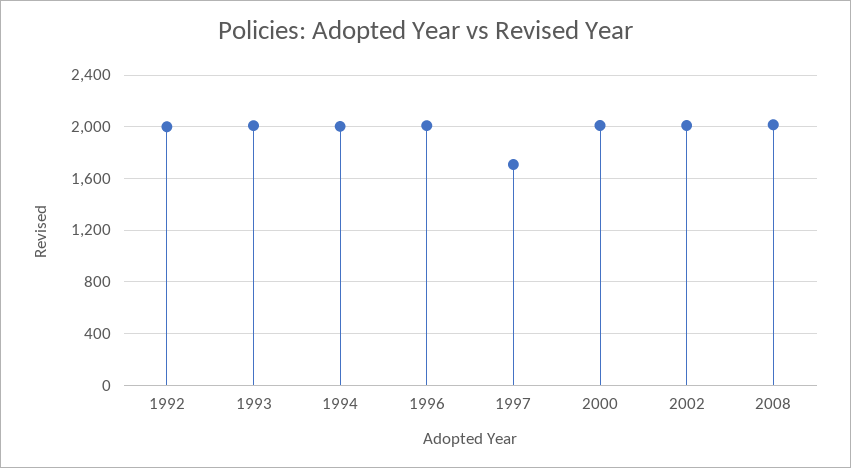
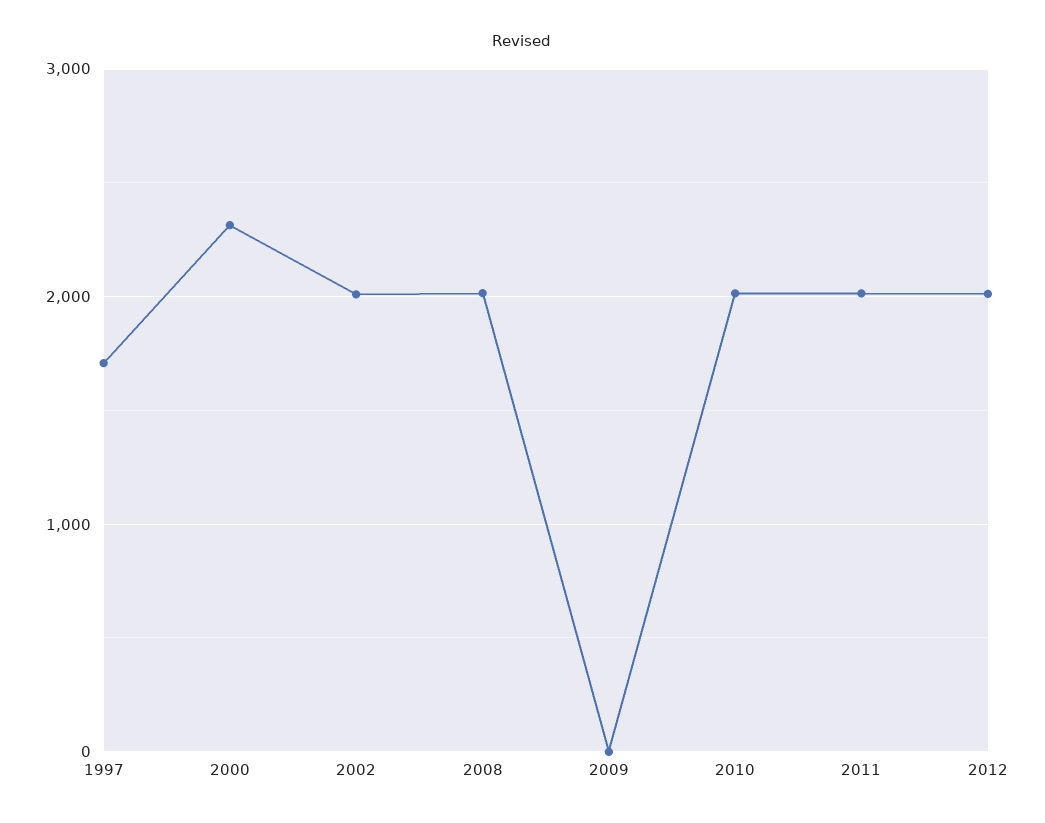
1992: 2000 -> none
1993: 2000 -> none
1994: 2000 -> none
1996: 2000 -> none
2000: 2000 -> 2300
2009: none -> 0
2010: none -> 2000
2011: none -> 2000
2012: none -> 2000

